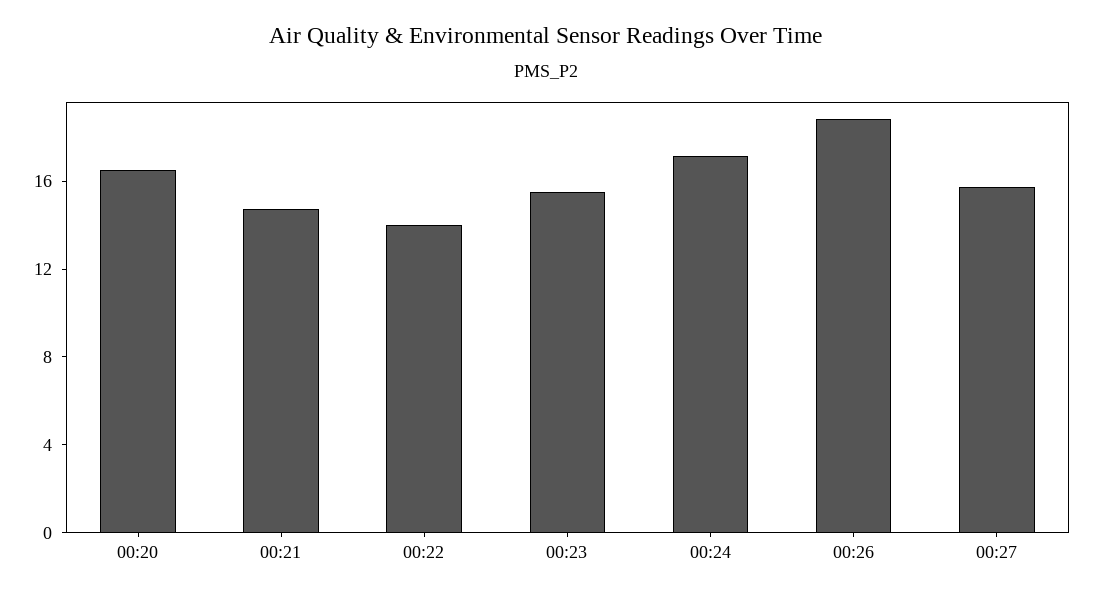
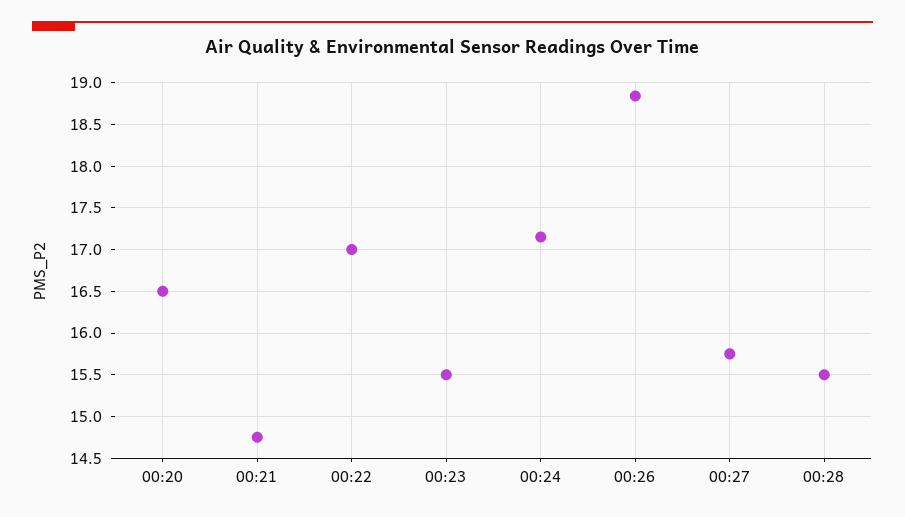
00:22: 14 -> 17
00:28: none -> 15.5

